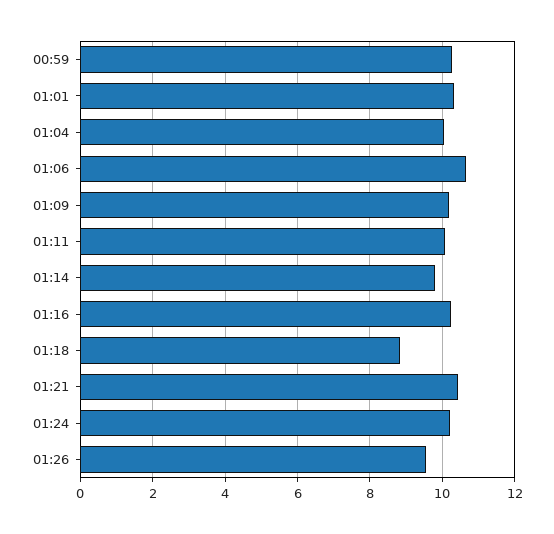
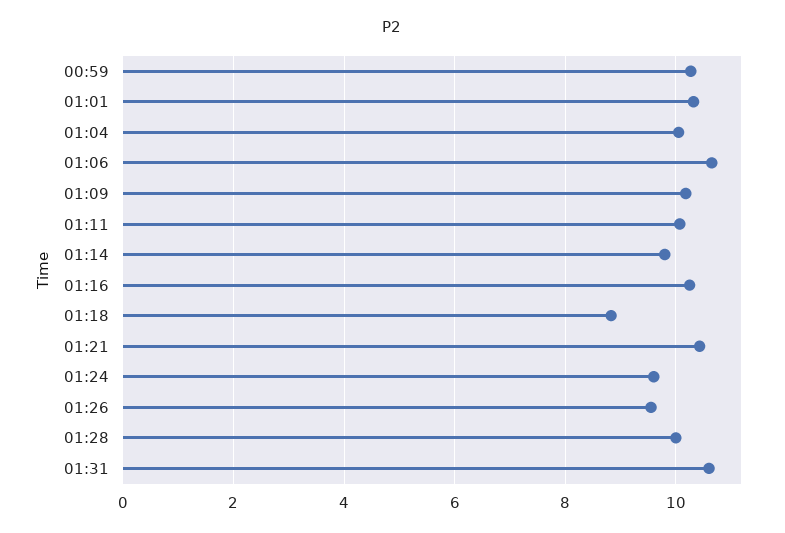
01:24: 10.2 -> 9.6
01:28: none -> 10
01:31: none -> 10.6

